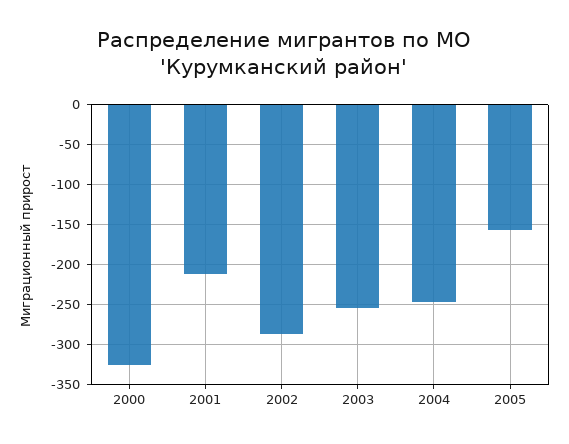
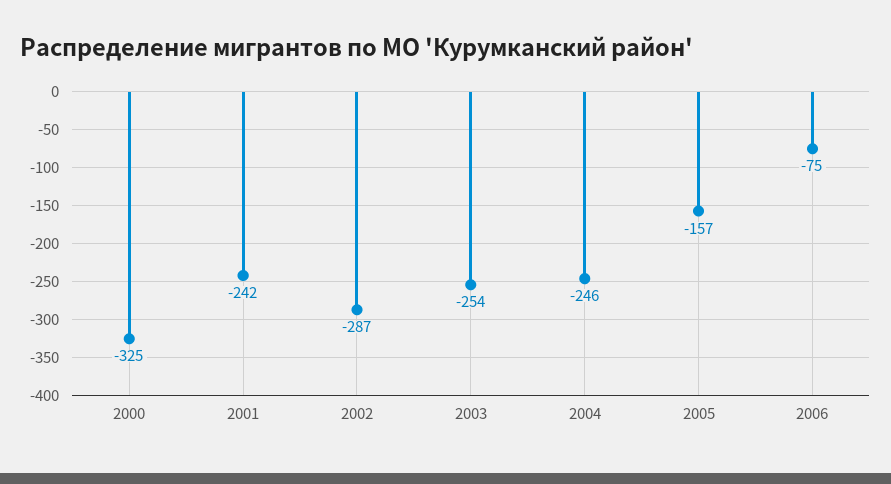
2001: -210 -> -242
2006: none -> -75

